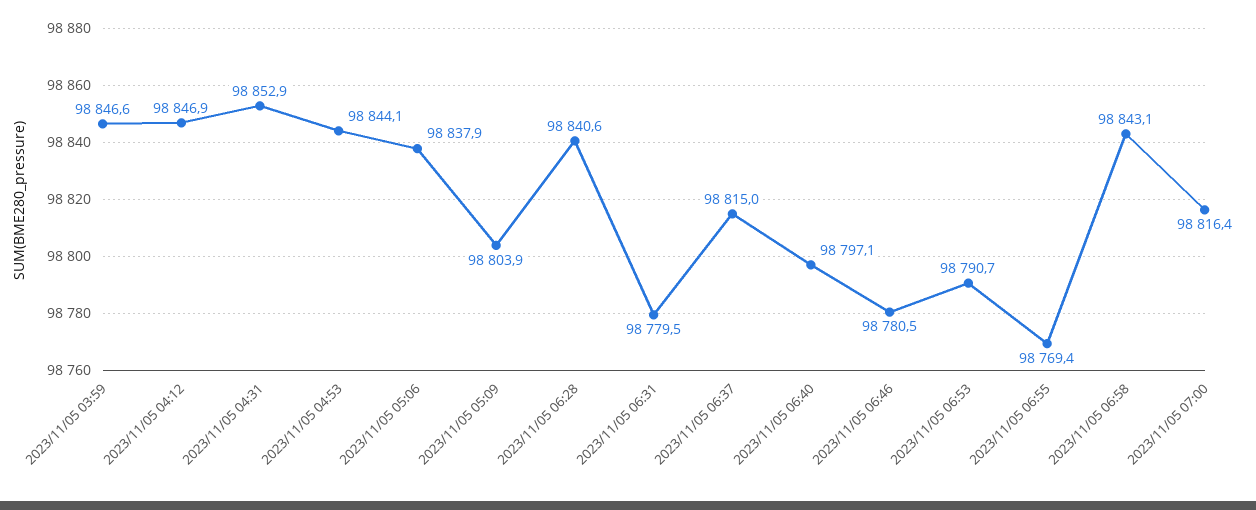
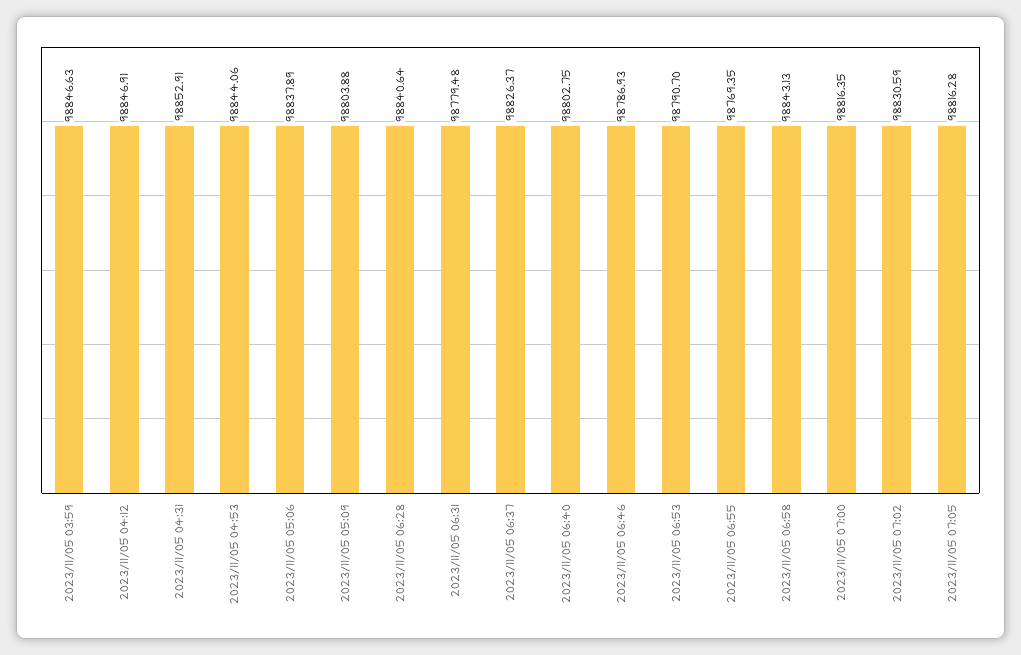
2023/11/05 06:37: 98815 -> 98826.37
2023/11/05 06:40: 98797.1 -> 98802.75
2023/11/05 06:46: 98780.5 -> 98786.93
2023/11/05 07:02: none -> 98830.59
2023/11/05 07:05: none -> 98816.28

